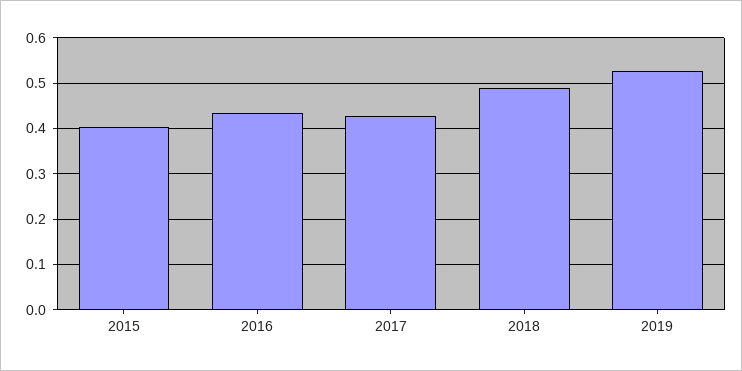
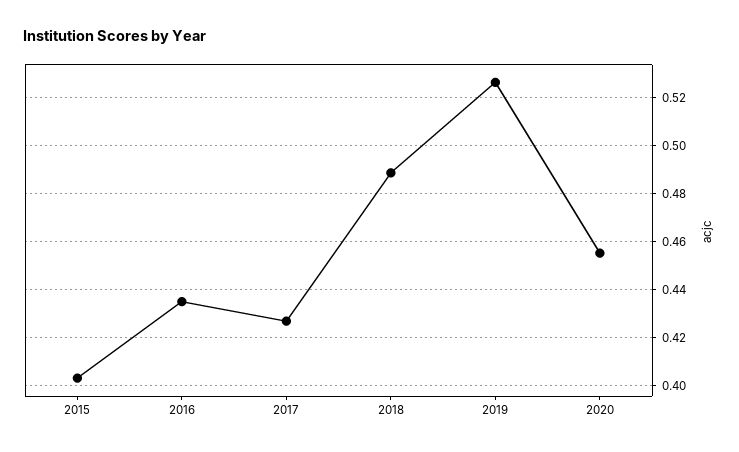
2020: none -> 0.455

